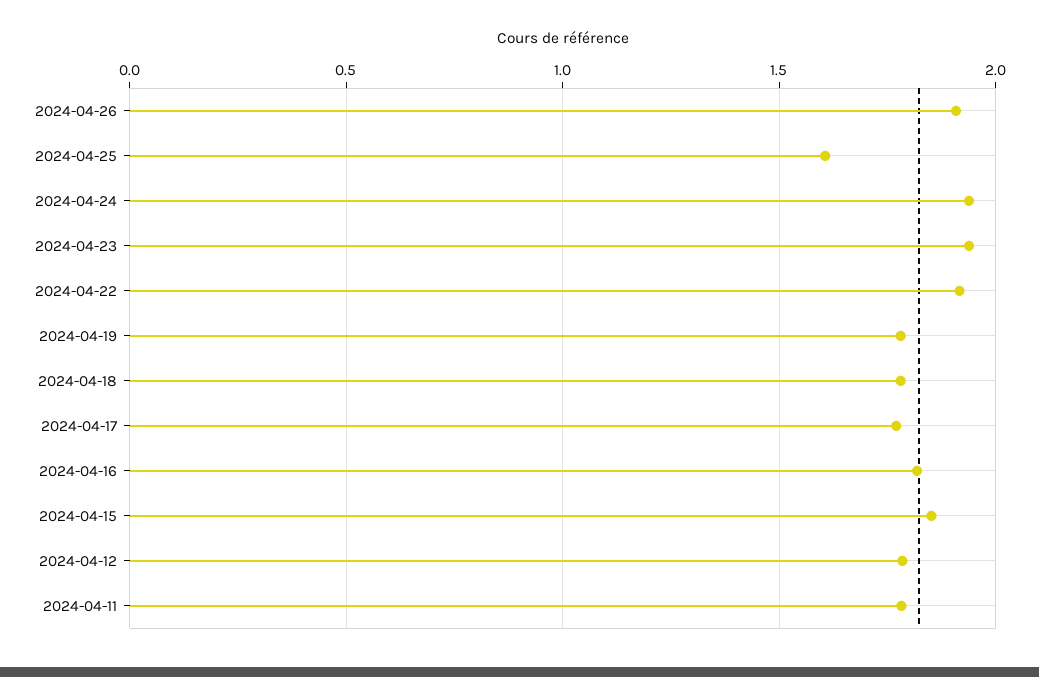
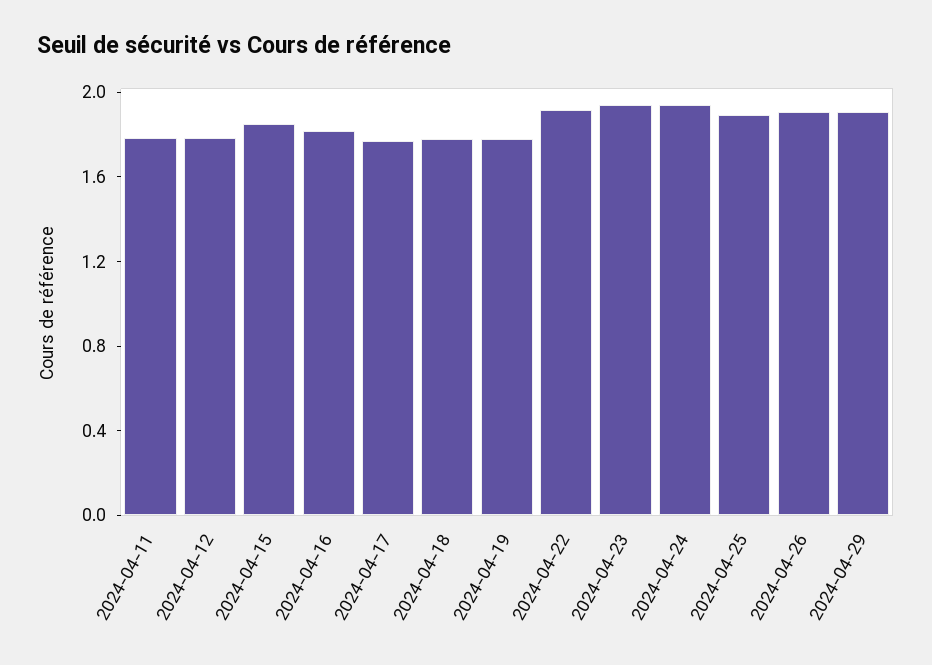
2024-04-25: 1.6 -> 1.9
2024-04-29: none -> 1.9

